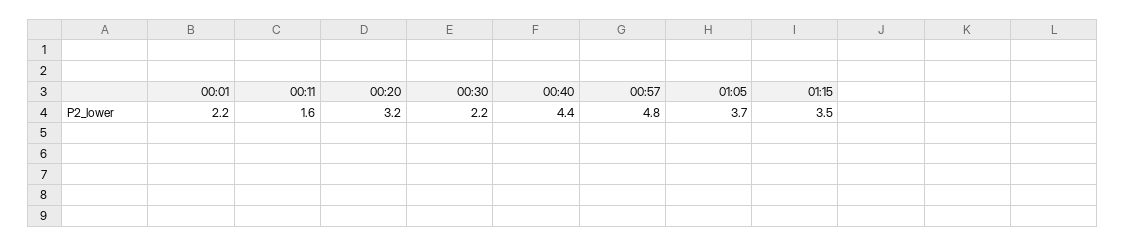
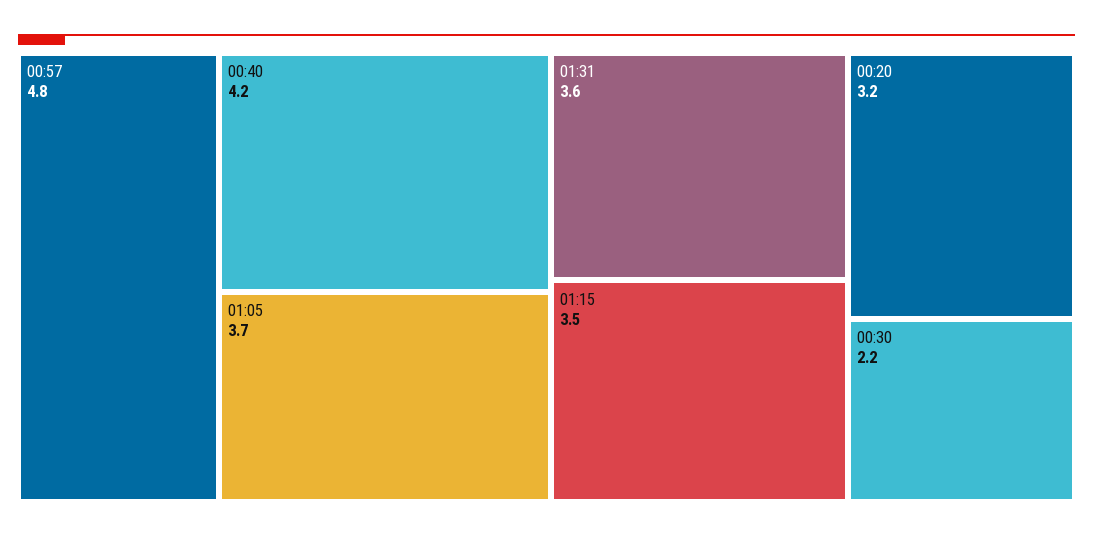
00:01: 2.2 -> none
00:11: 1.6 -> none
00:40: 4.4 -> 4.2
01:31: none -> 3.6

